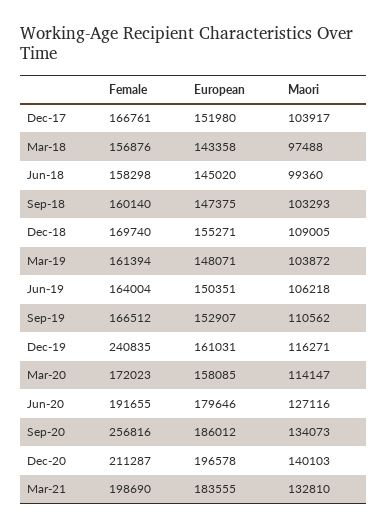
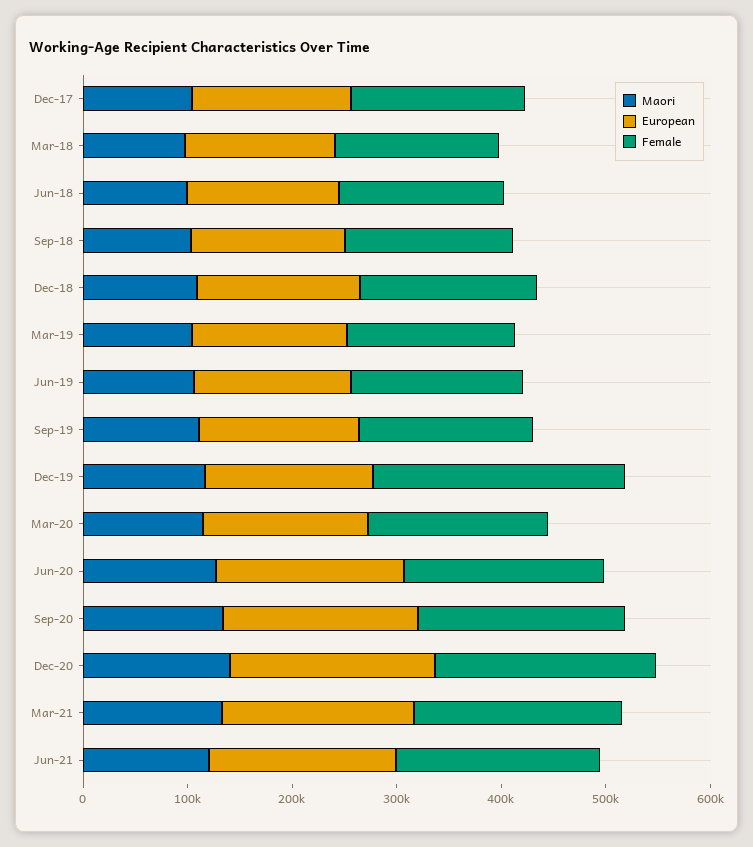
Female, Sep-20: 256816 -> 200000
Maori, Jun-21: none -> 120000
European, Jun-21: none -> 180000
Female, Jun-21: none -> 200000

